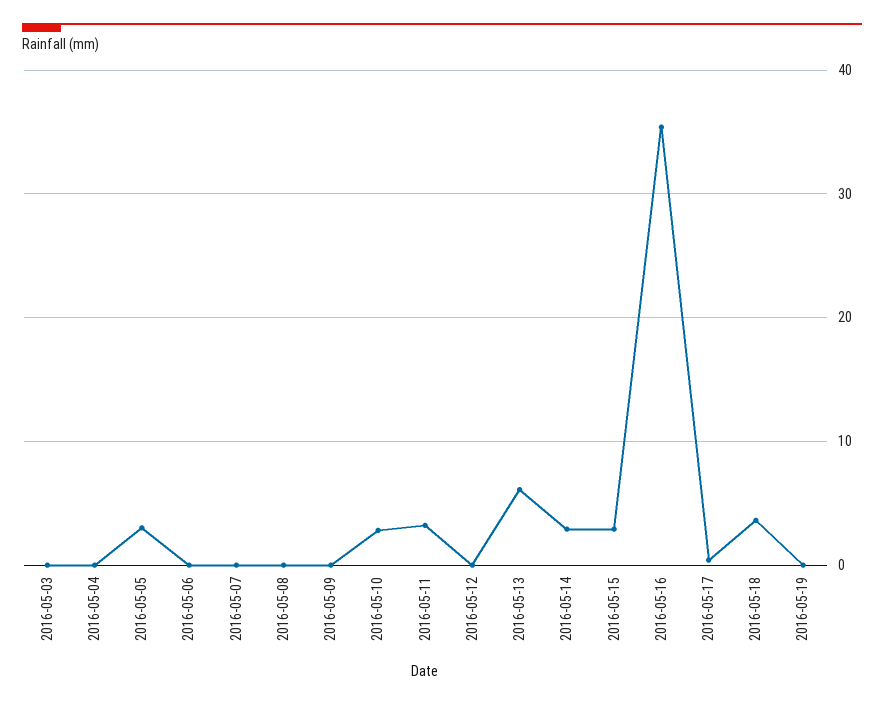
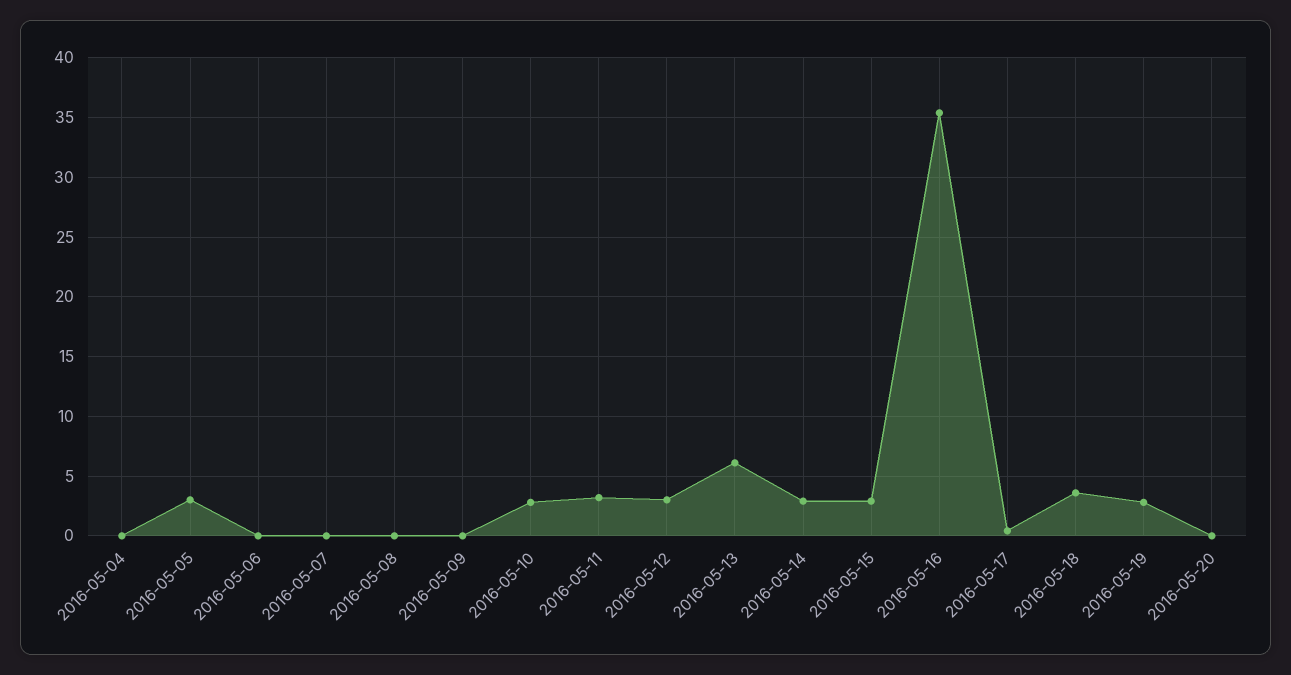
2016-05-03: 0 -> none
2016-05-12: 0 -> 3
2016-05-19: 0 -> 3
2016-05-20: none -> 0

